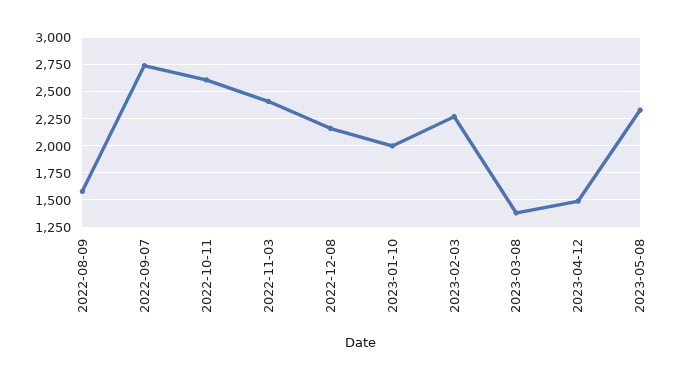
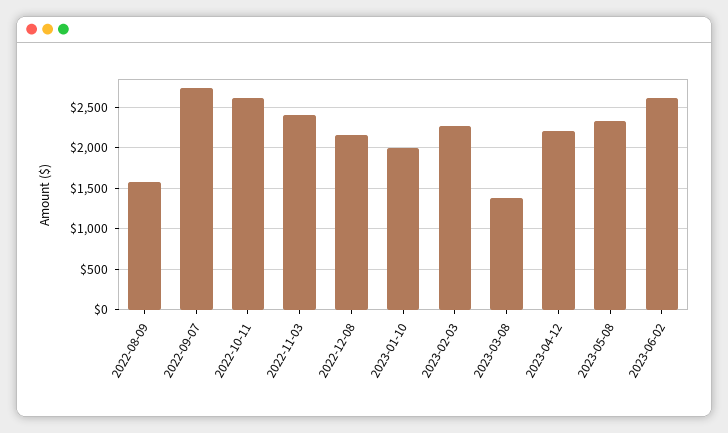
2023-04-12: 1500 -> 2200
2023-06-02: none -> 2600

